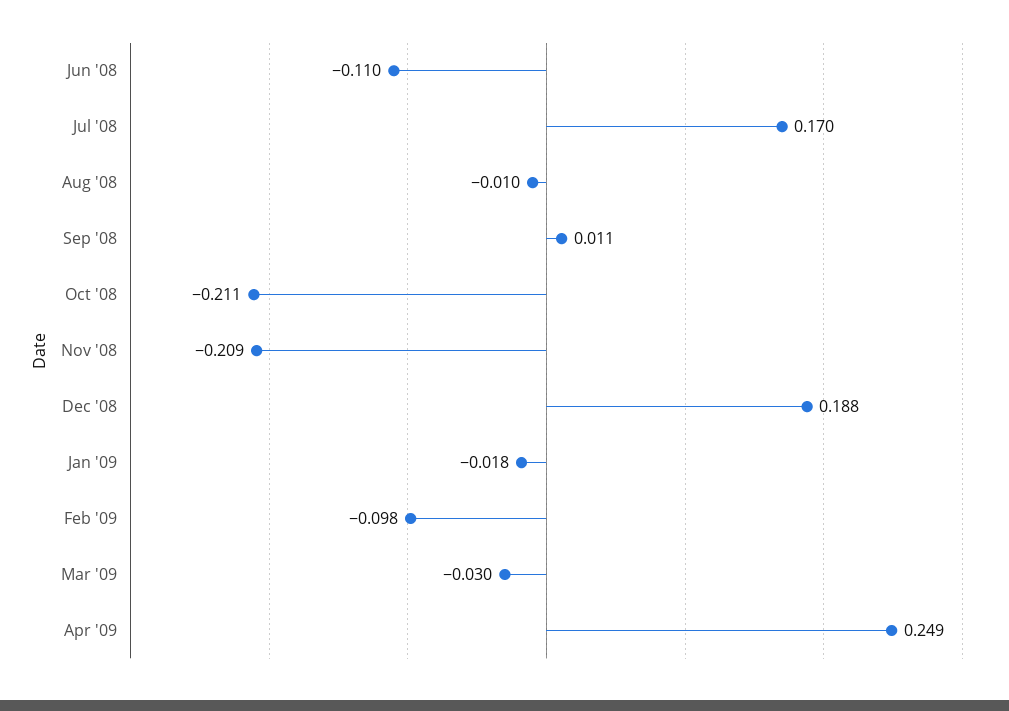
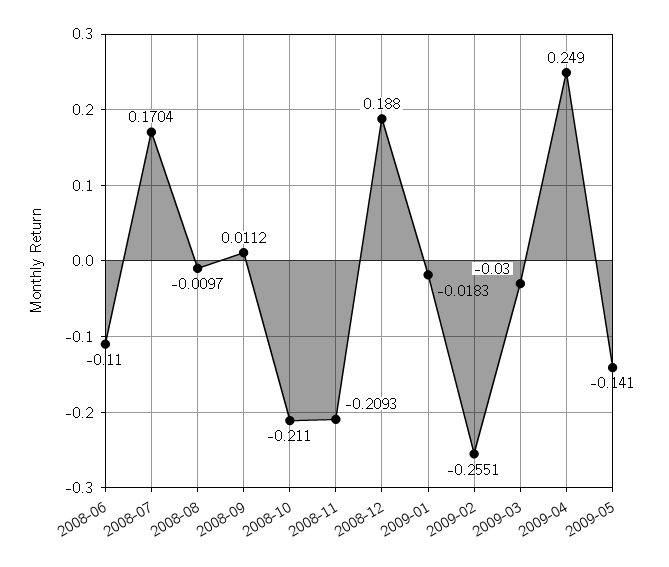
Feb '09: -0.098 -> -0.2551
2009-05: none -> -0.141

